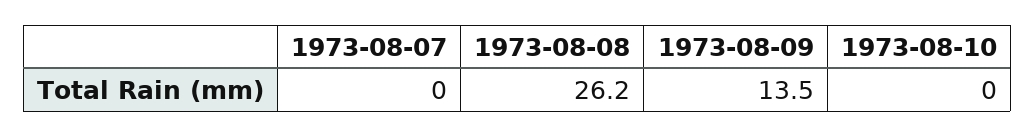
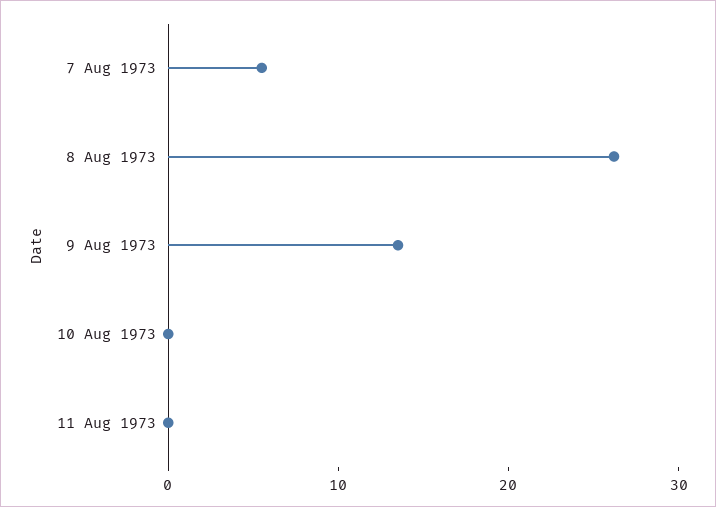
1973-08-07: 0 -> 6
11 Aug 1973: none -> 0

